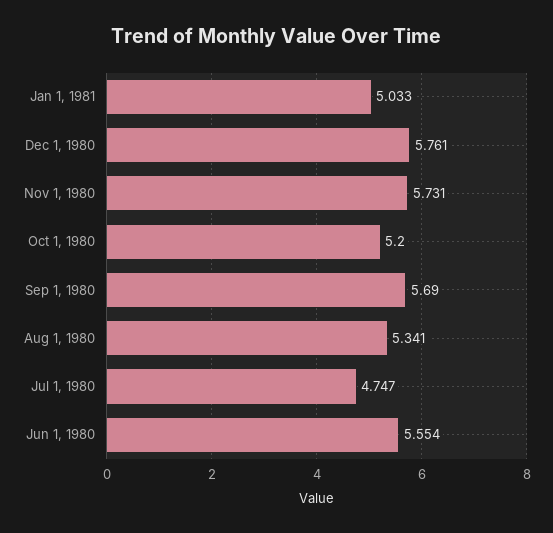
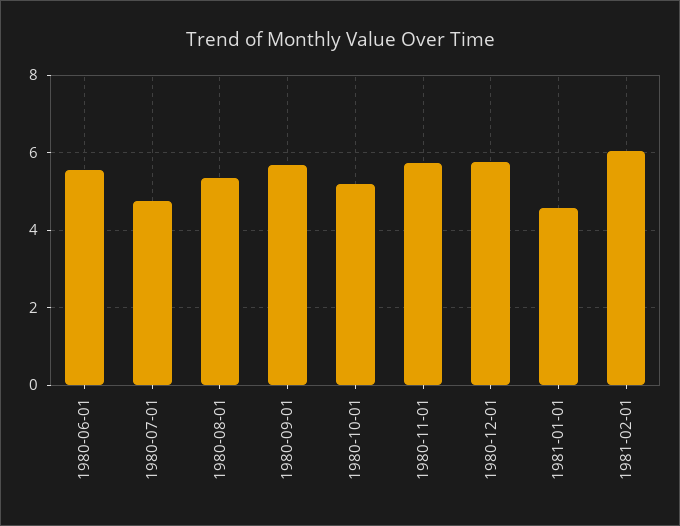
Jan 1, 1981: 5.033 -> 4.6
1981-02-01: none -> 6

